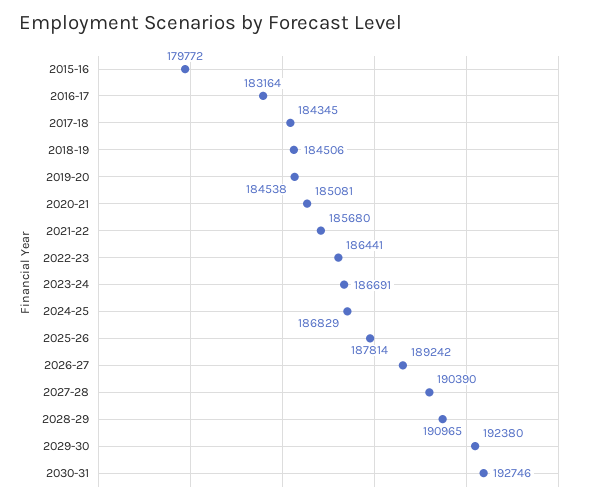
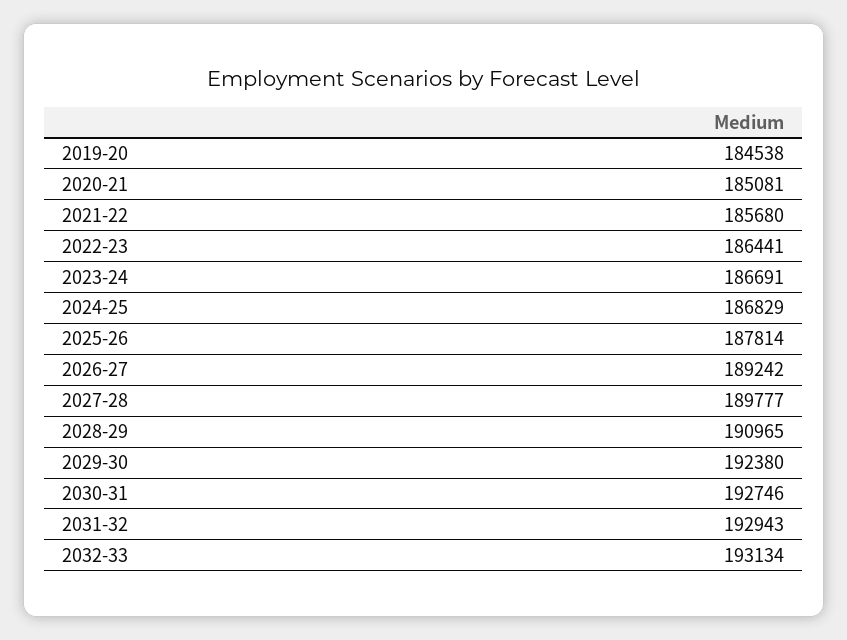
2015-16: 179772 -> none
2016-17: 183164 -> none
2017-18: 184345 -> none
2018-19: 184506 -> none
2027-28: 190390 -> 189777
2031-32: none -> 192943
2032-33: none -> 193134

